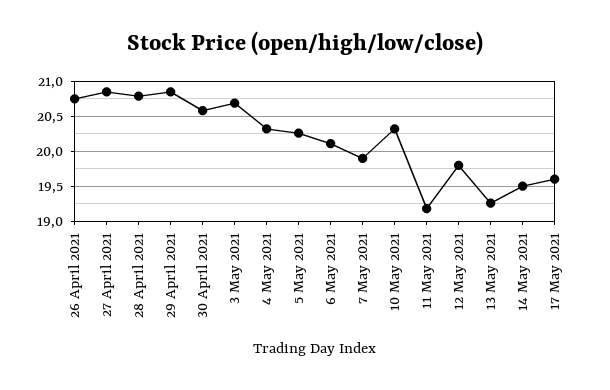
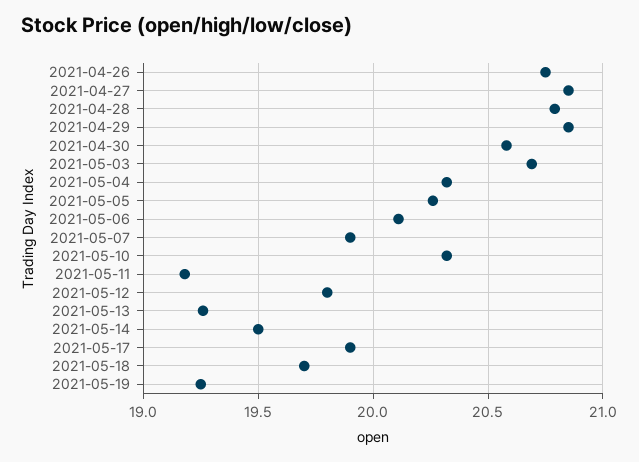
17 May 2021: 19.6 -> 19.9
2021-05-18: none -> 19.7
2021-05-19: none -> 19.25

